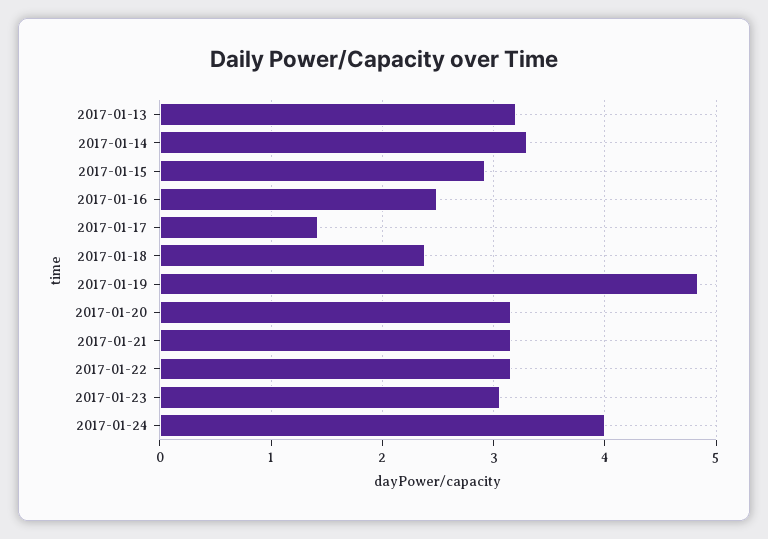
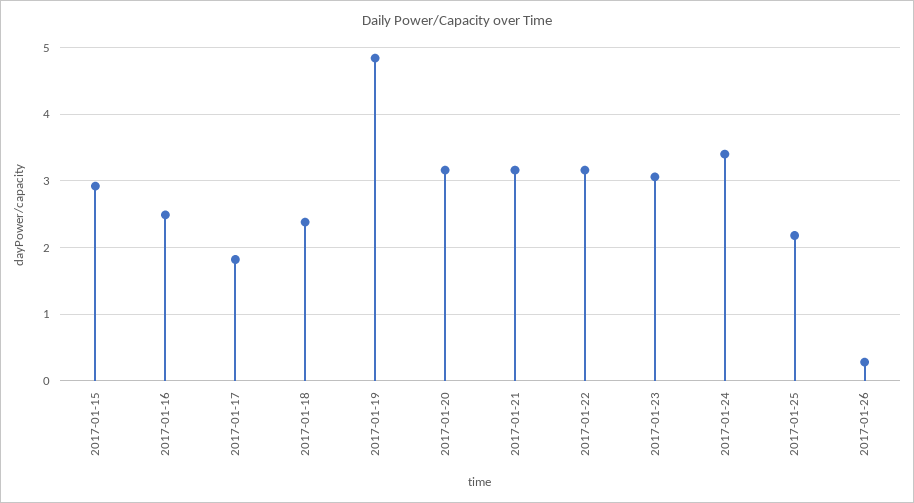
2017-01-13: 3.2 -> none
2017-01-14: 3.3 -> none
2017-01-17: 1.4 -> 1.8
2017-01-24: 4 -> 3.4
2017-01-25: none -> 2.2
2017-01-26: none -> 0.3

